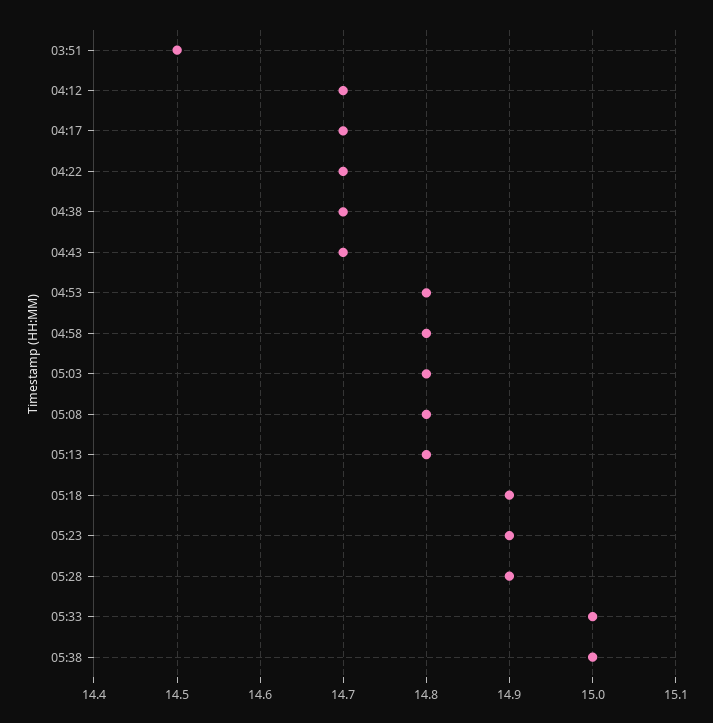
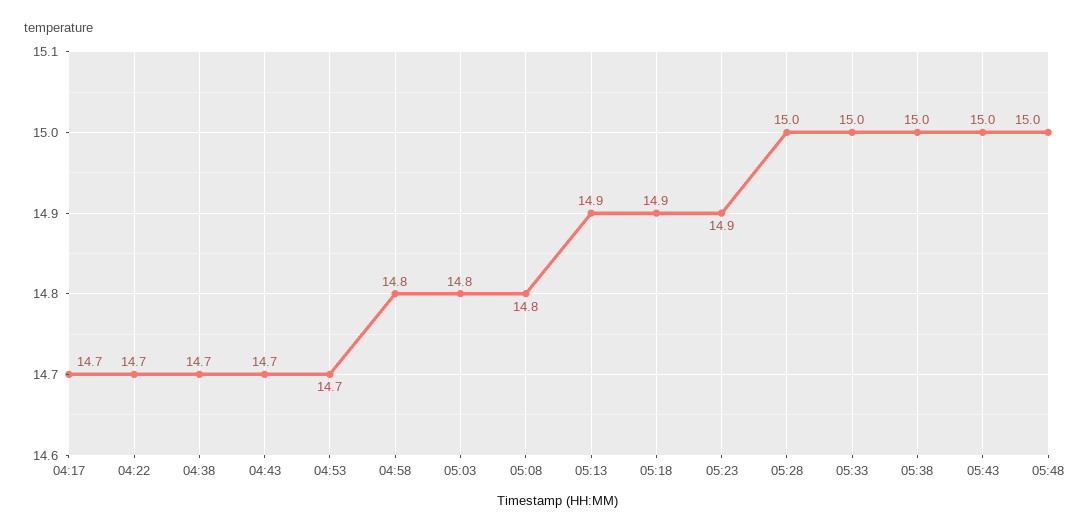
03:51: 14.5 -> none
04:12: 14.7 -> none
04:53: 14.8 -> 14.7
05:13: 14.8 -> 14.9
05:28: 14.9 -> 15
05:43: none -> 15
05:48: none -> 15

